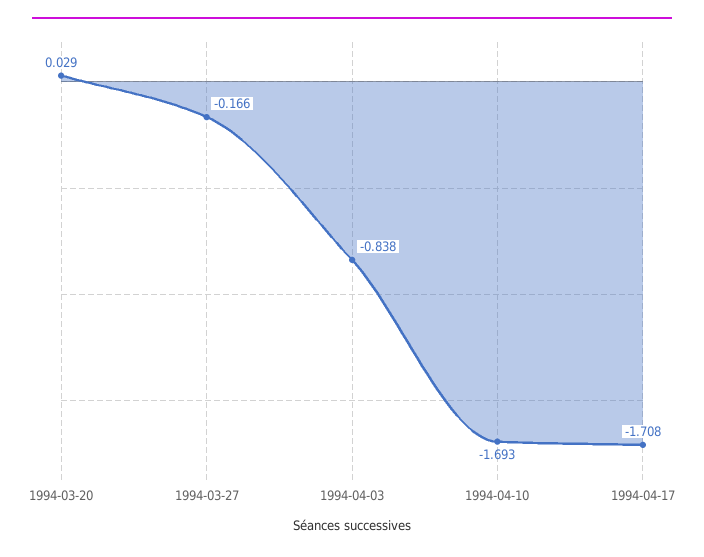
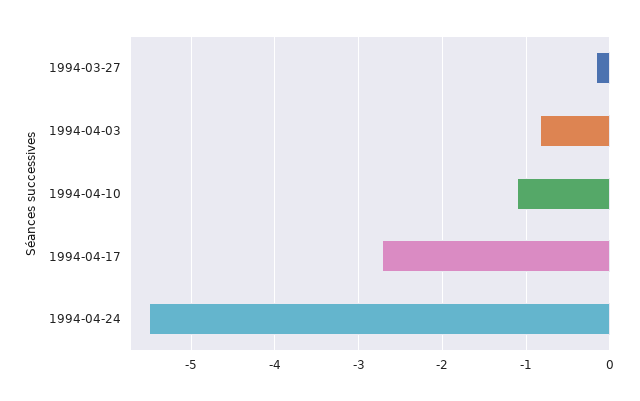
1994-03-20: 0.029 -> none
1994-04-10: -1.693 -> -1.1
1994-04-17: -1.708 -> -2.7
1994-04-24: none -> -5.5

